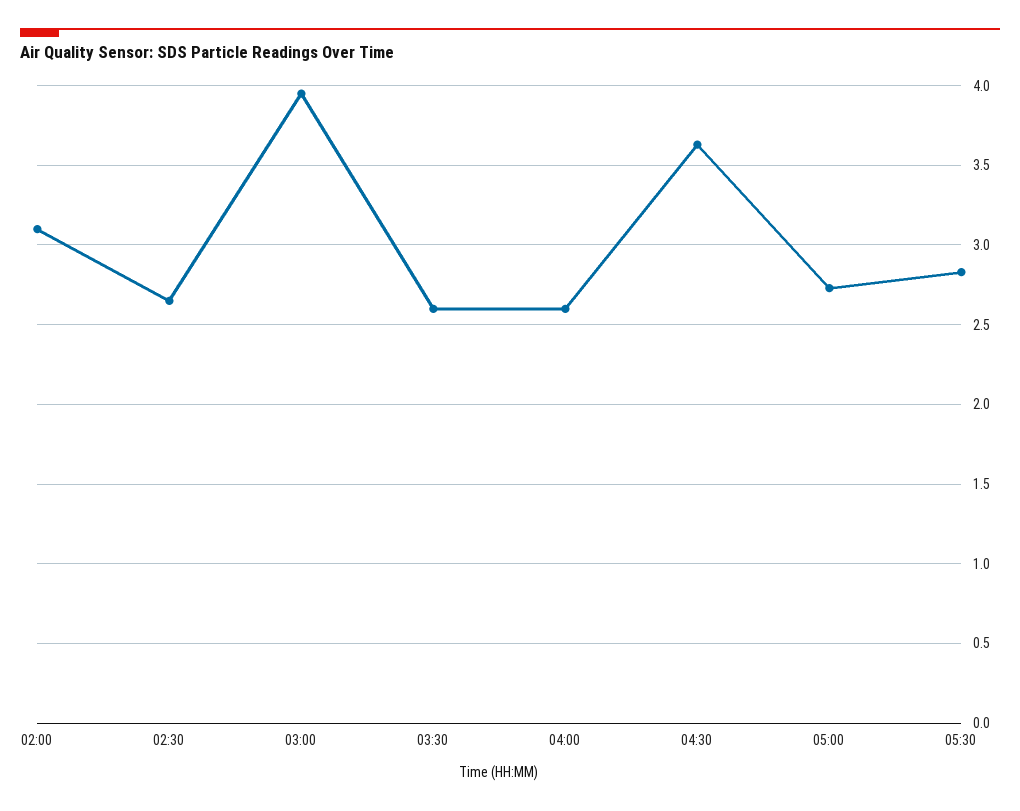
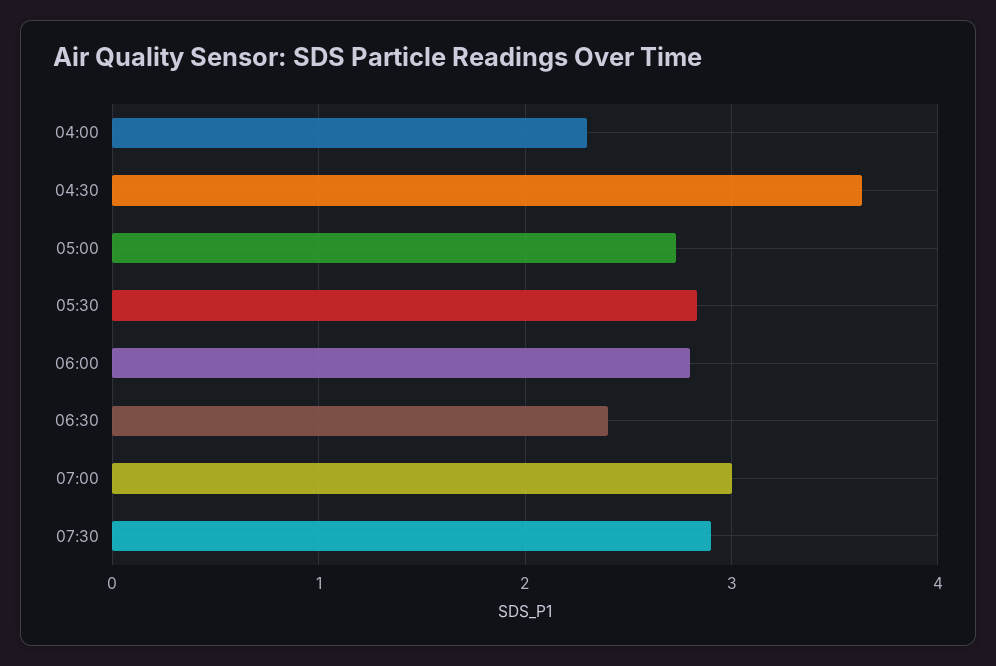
02:00: 3.1 -> none
02:30: 2.65 -> none
03:00: 3.95 -> none
03:30: 2.6 -> none
04:00: 2.6 -> 2.3
06:00: none -> 2.8
06:30: none -> 2.4
07:00: none -> 3
07:30: none -> 2.9

